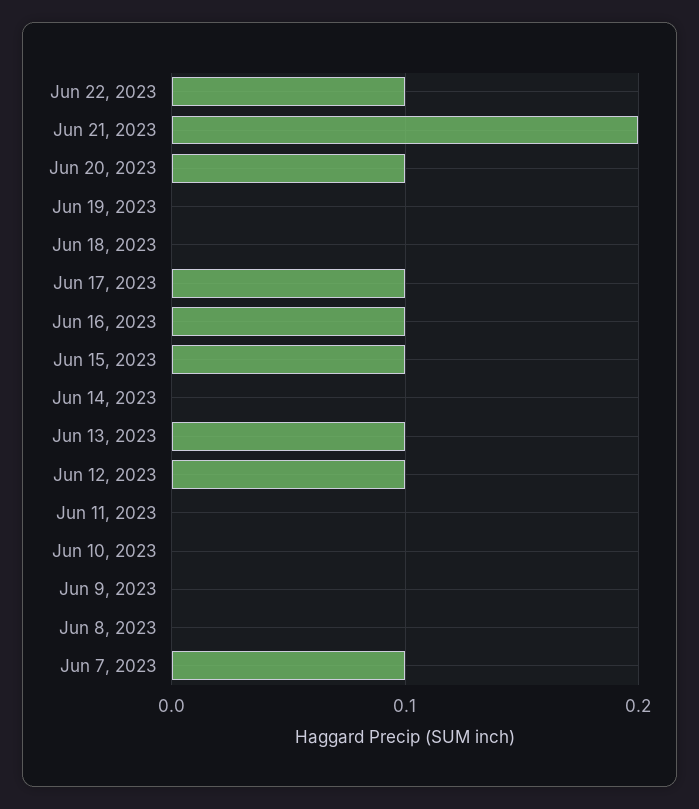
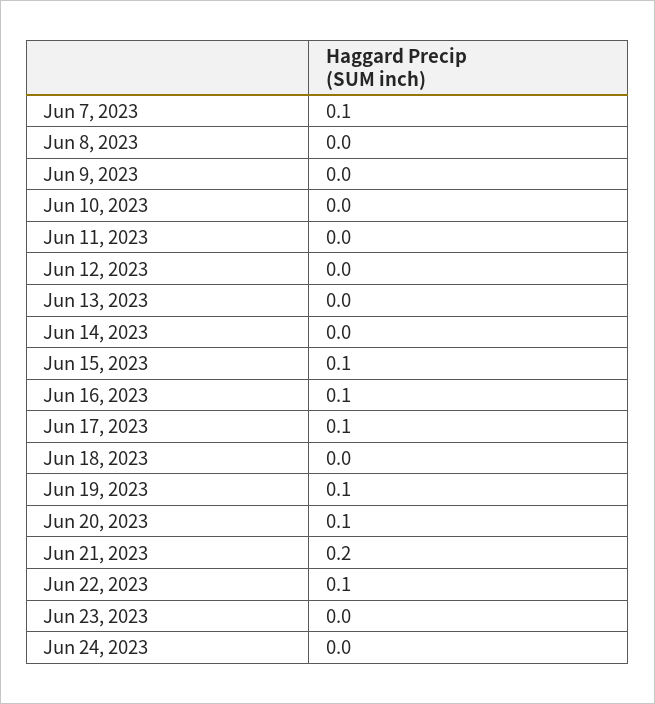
Jun 19, 2023: 0 -> 0.1
Jun 13, 2023: 0.1 -> 0
Jun 12, 2023: 0.1 -> 0
Jun 23, 2023: none -> 0
Jun 24, 2023: none -> 0

